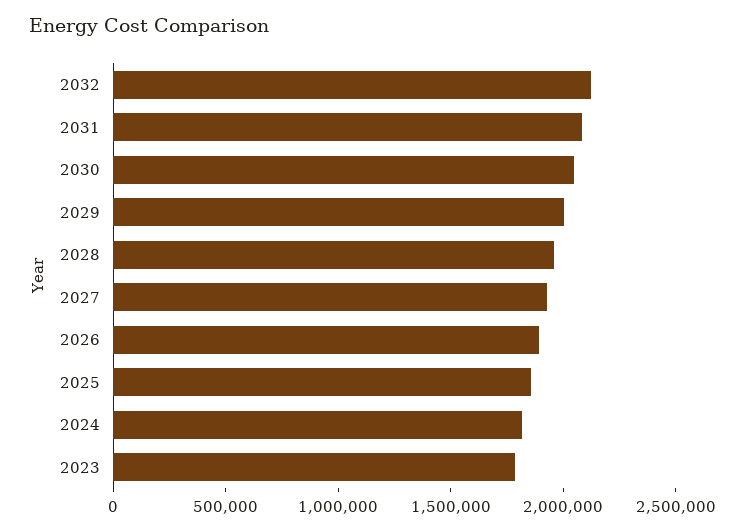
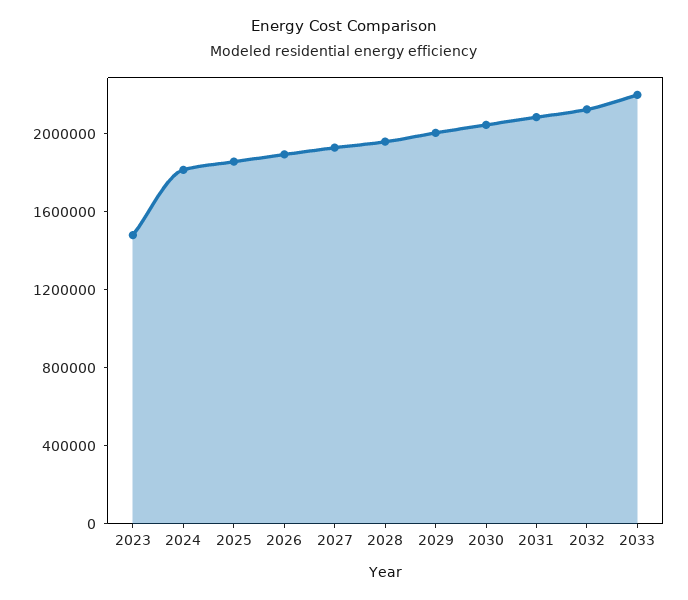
2023: 1800000 -> 1500000
2033: none -> 2200000

